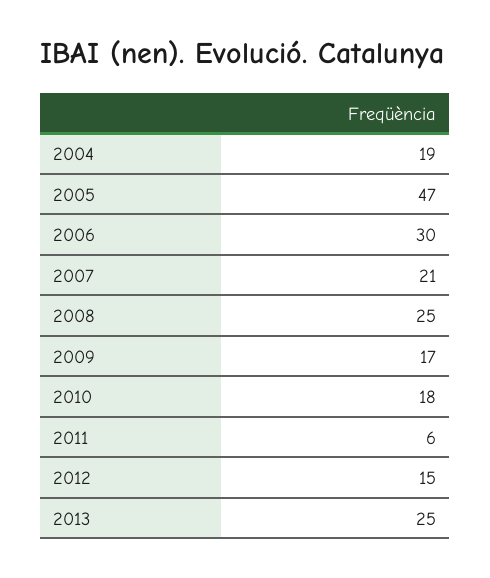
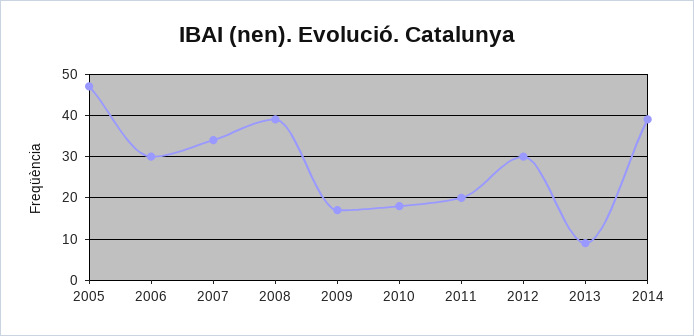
2004: 19 -> none
2007: 21 -> 35
2008: 25 -> 40
2011: 6 -> 20
2012: 15 -> 30
2013: 25 -> 10
2014: none -> 40

